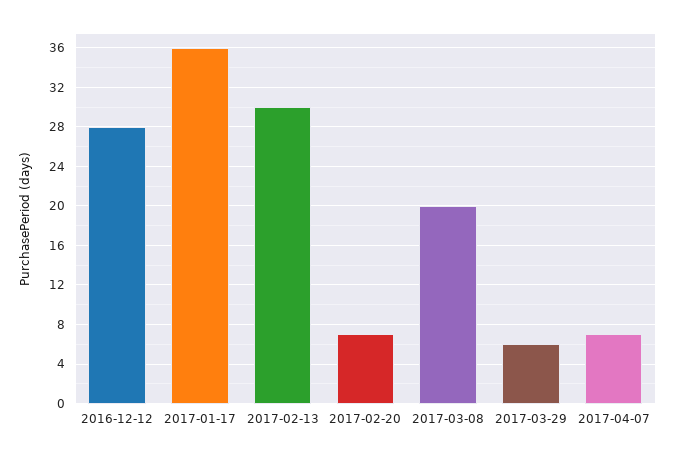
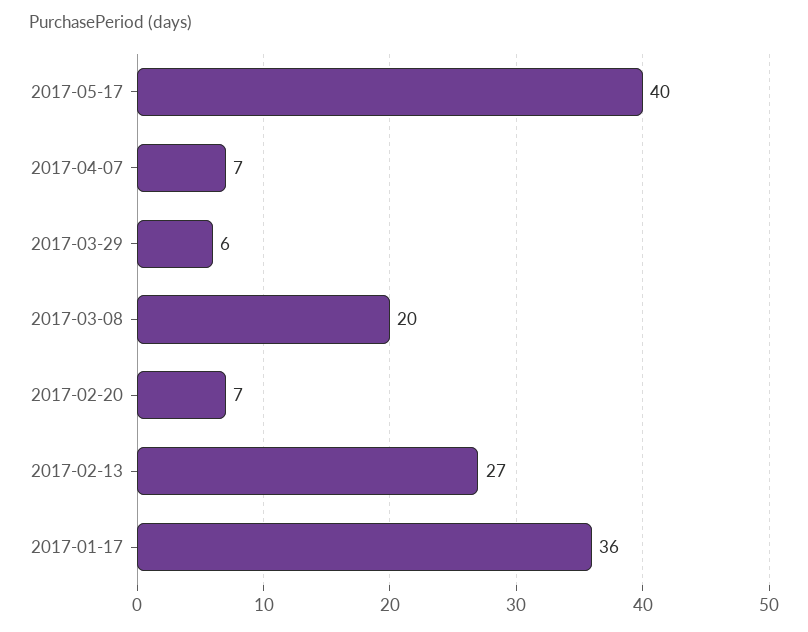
2016-12-12: 28 -> none
2017-02-13: 30 -> 27
2017-05-17: none -> 40

